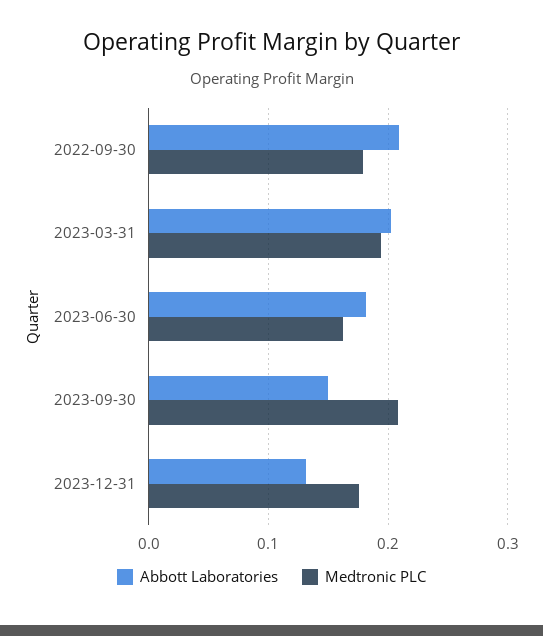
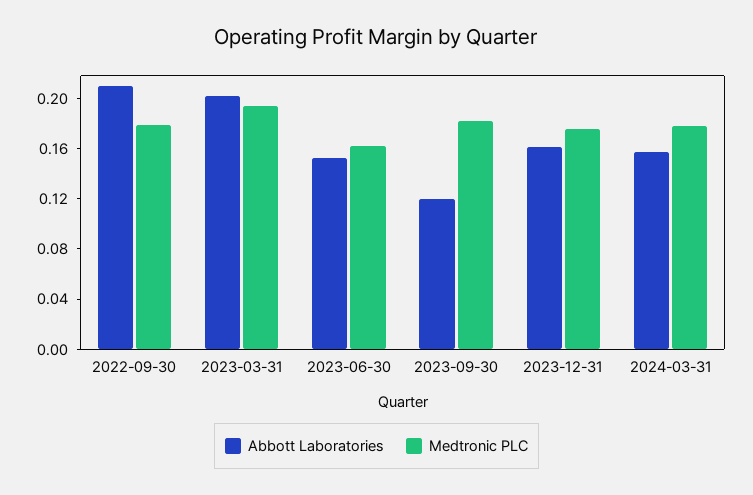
Abbott Laboratories, 2023-06-30: 0.18 -> 0.15
Abbott Laboratories, 2023-09-30: 0.15 -> 0.12
Medtronic PLC, 2023-09-30: 0.21 -> 0.18
Abbott Laboratories, 2023-12-31: 0.13 -> 0.16
Abbott Laboratories, 2024-03-31: none -> 0.16
Medtronic PLC, 2024-03-31: none -> 0.18

